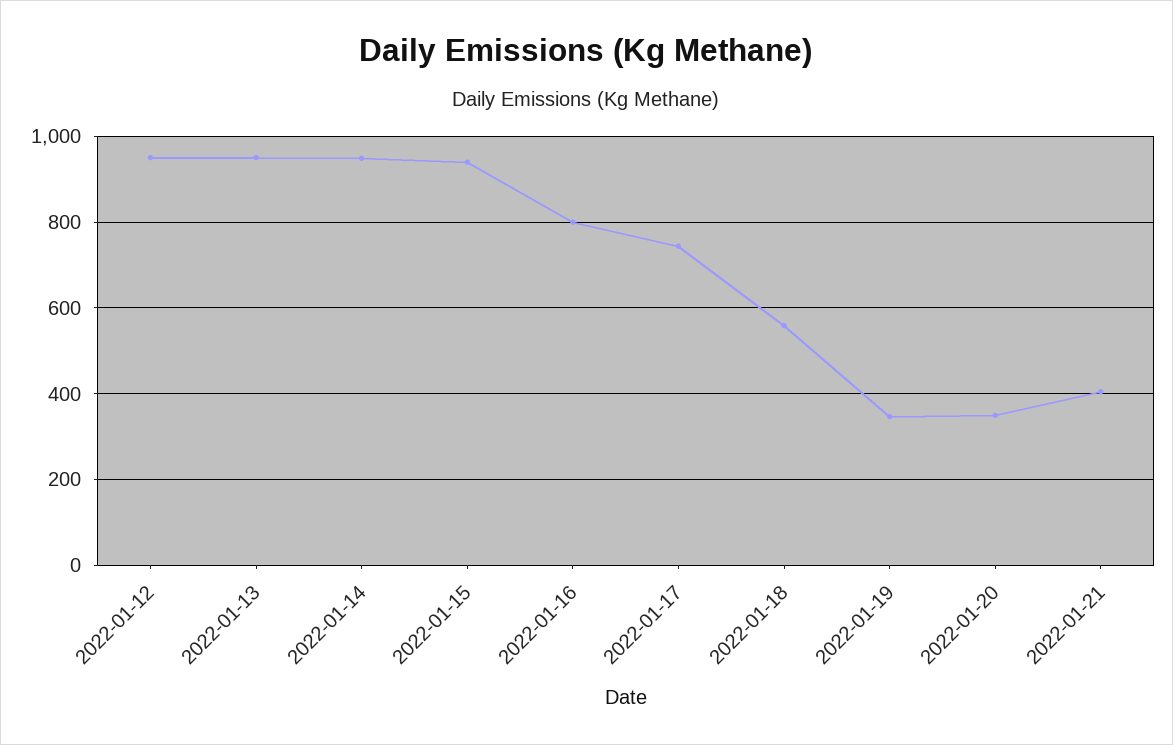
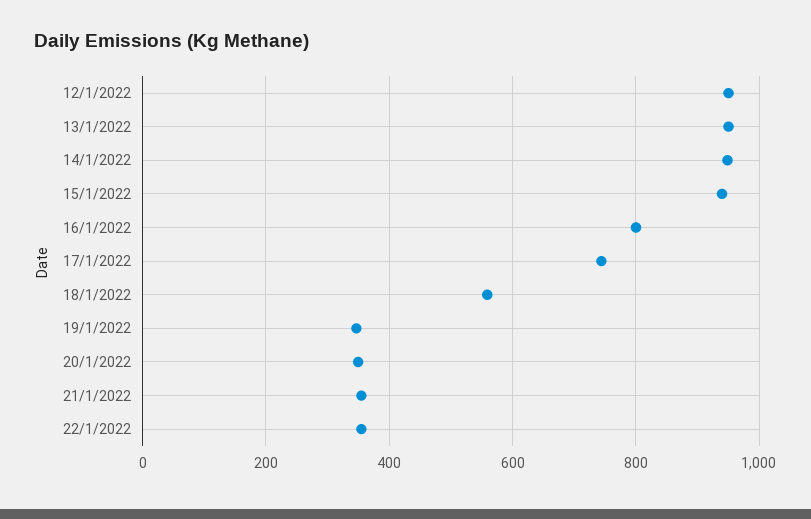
2022-01-21: 400 -> 360
22/1/2022: none -> 360

